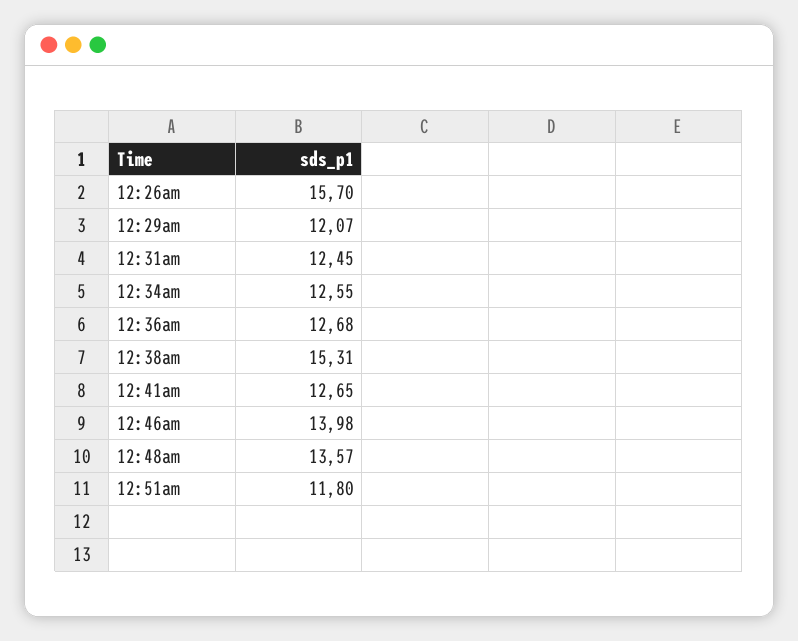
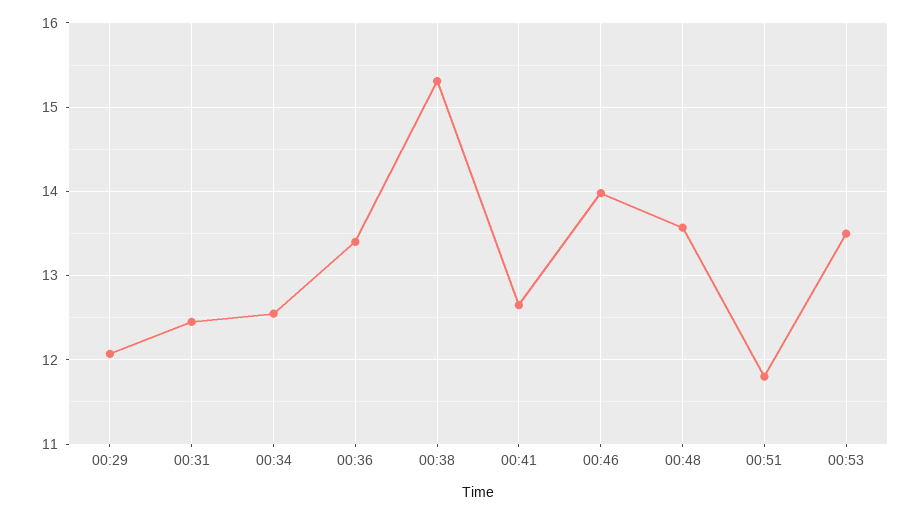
12:26am: 15.7 -> none
12:36am: 12.68 -> 13.4
00:53: none -> 13.5

